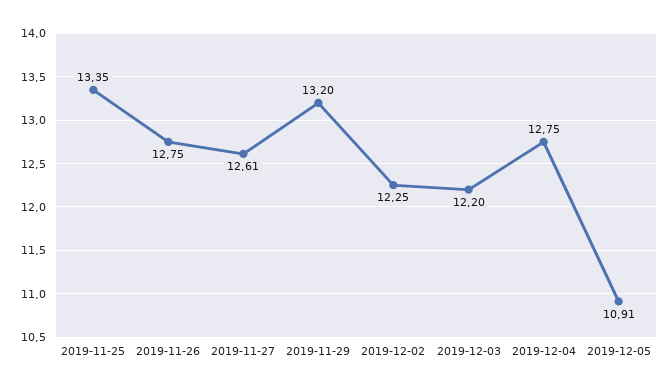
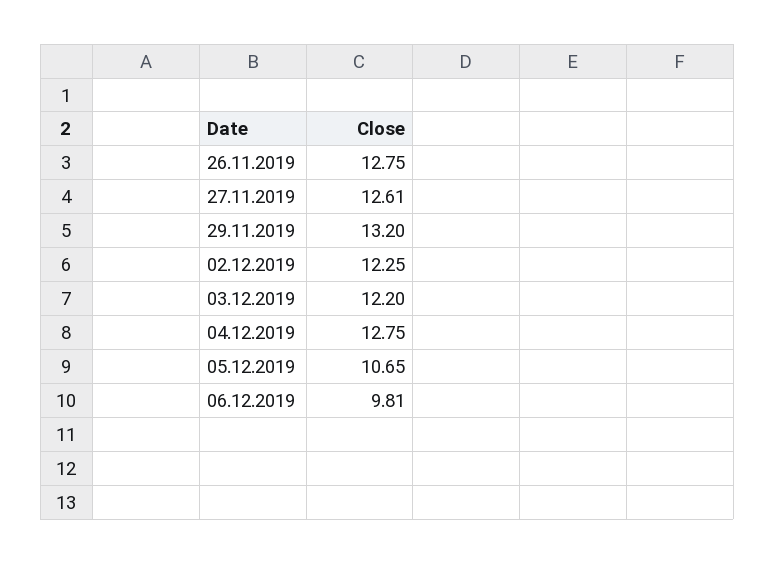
2019-11-25: 13.35 -> none
2019-12-05: 10.91 -> 10.65
06.12.2019: none -> 9.81

